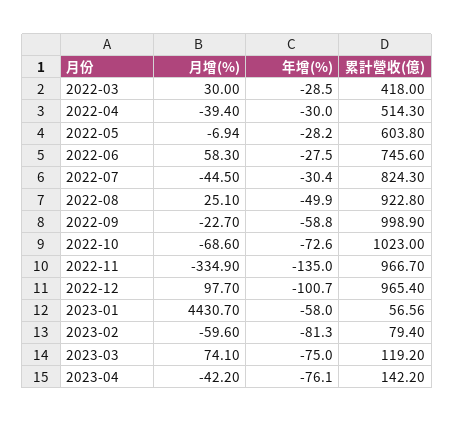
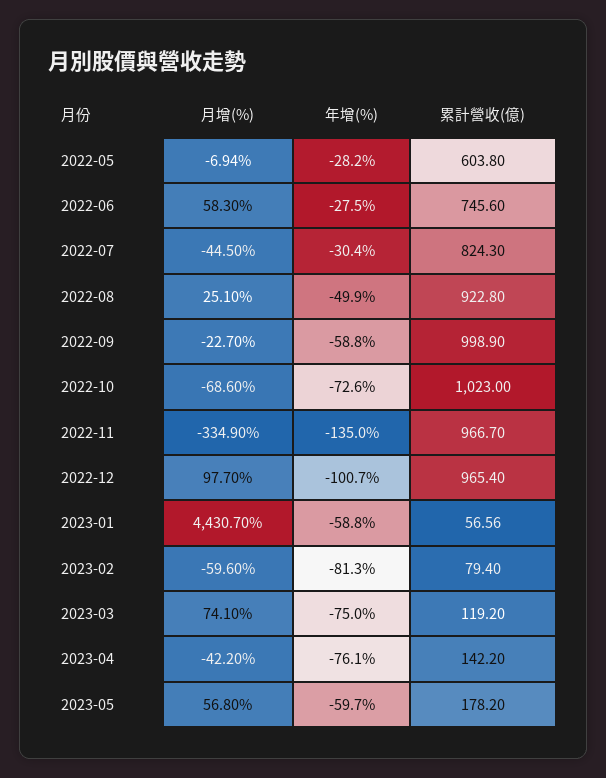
月增(%), 2022-03: 30 -> none
年增(%), 2022-03: -28.5 -> none
累計營收(億), 2022-03: 418 -> none
月增(%), 2022-04: -39.4 -> none
年增(%), 2022-04: -30 -> none
累計營收(億), 2022-04: 514.3 -> none
年增(%), 2023-01: -58 -> -58.8
月增(%), 2023-05: none -> 56.8
年增(%), 2023-05: none -> -59.7
累計營收(億), 2023-05: none -> 178.2

